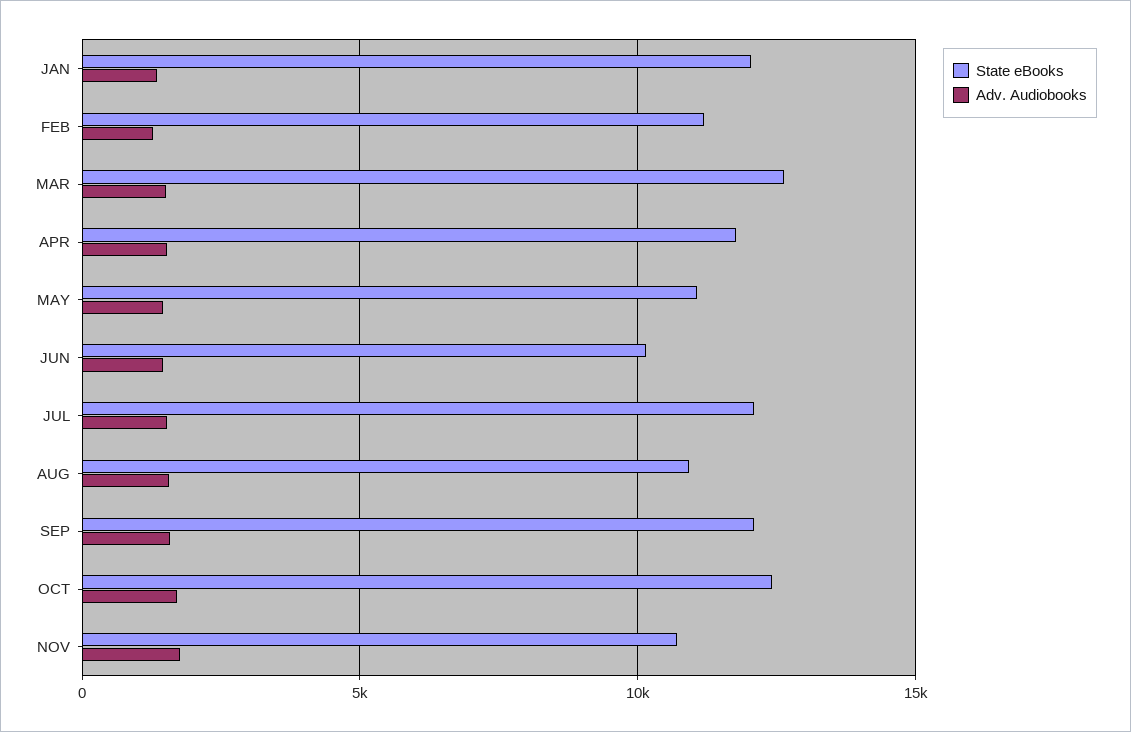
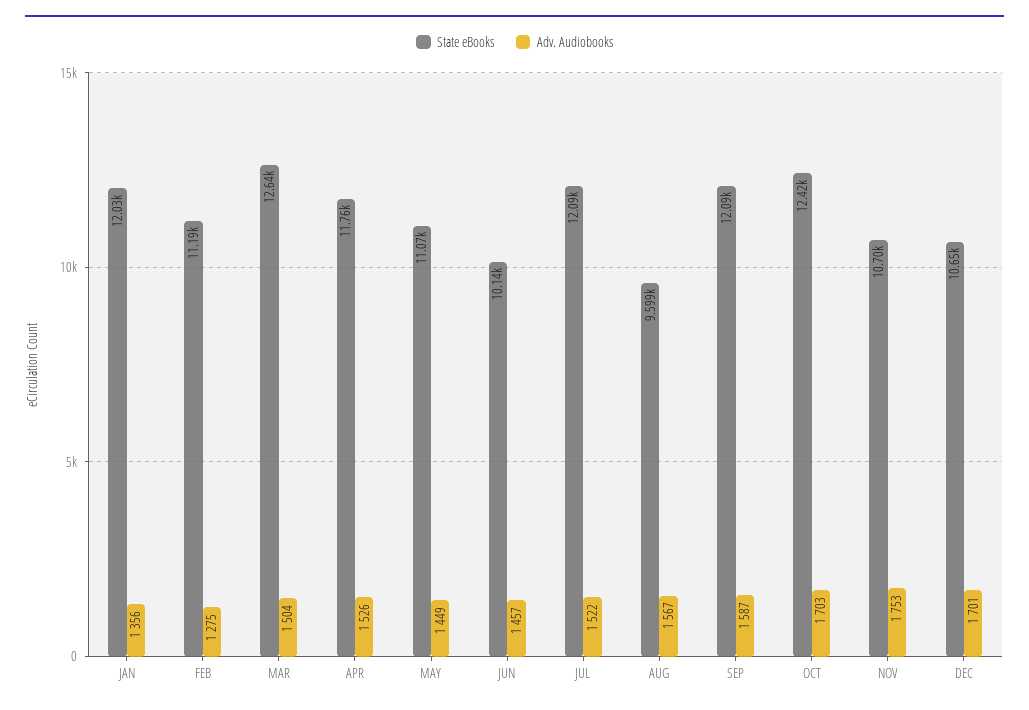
State eBooks, AUG: 11000 -> 9599
State eBooks, DEC: none -> 10650
Adv. Audiobooks, DEC: none -> 1701

